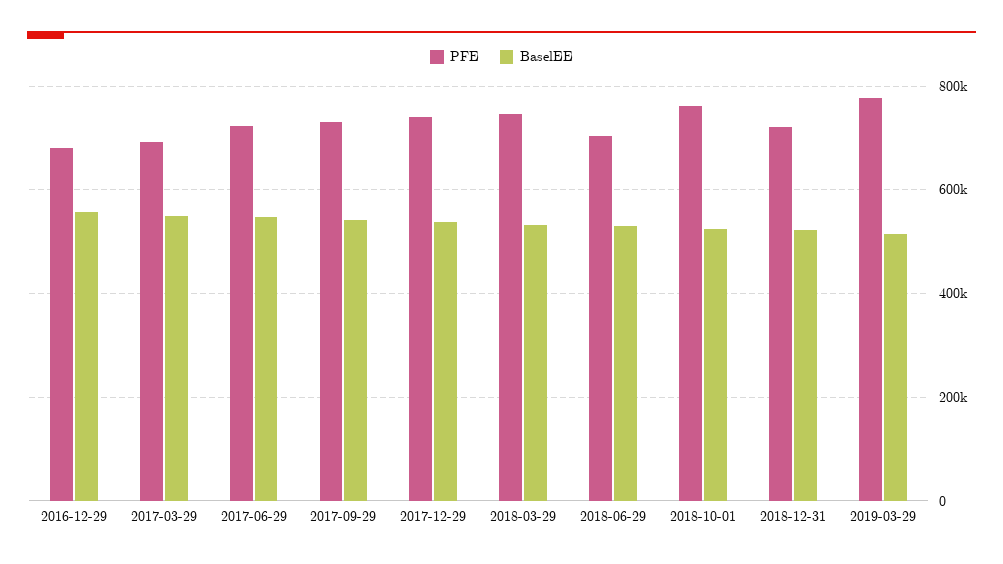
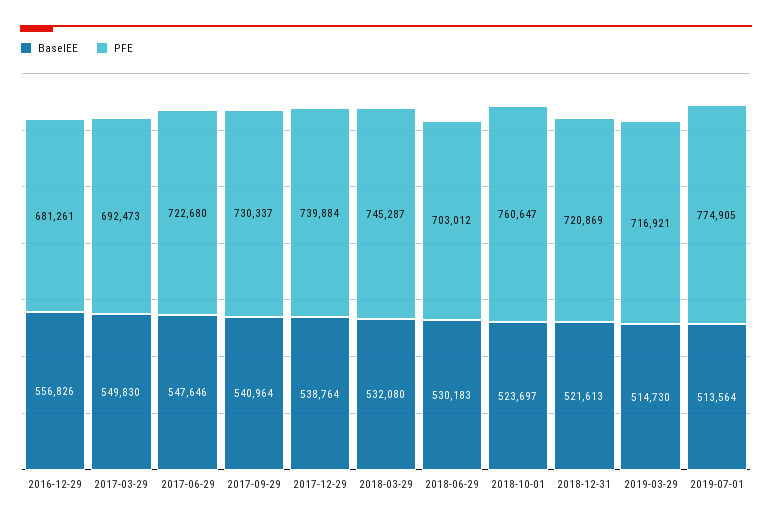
PFE, 2019-03-29: 780000 -> 716921
BaselEE, 2019-07-01: none -> 513564
PFE, 2019-07-01: none -> 774905

